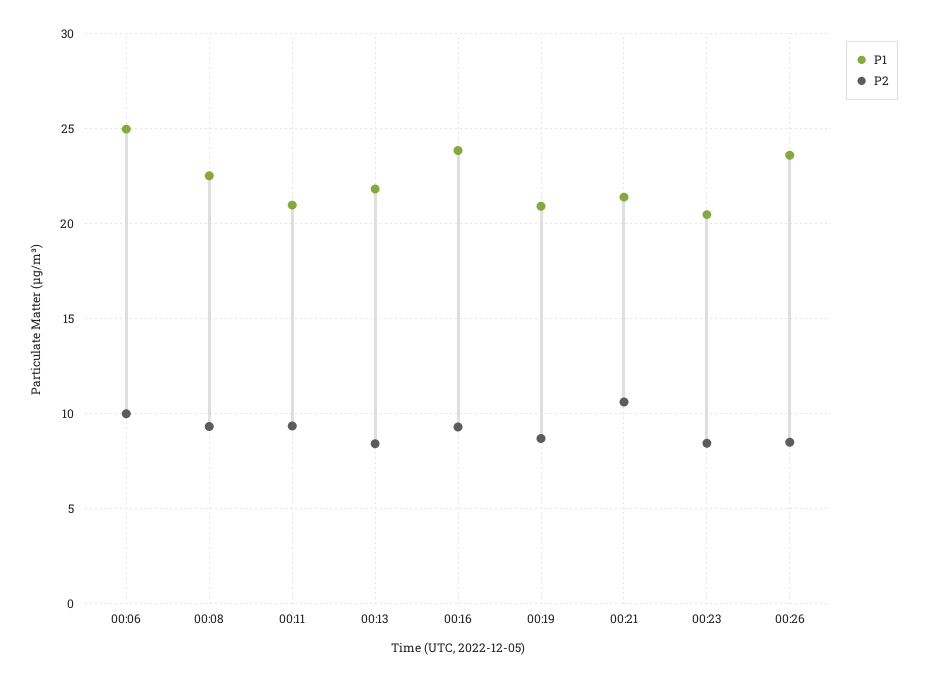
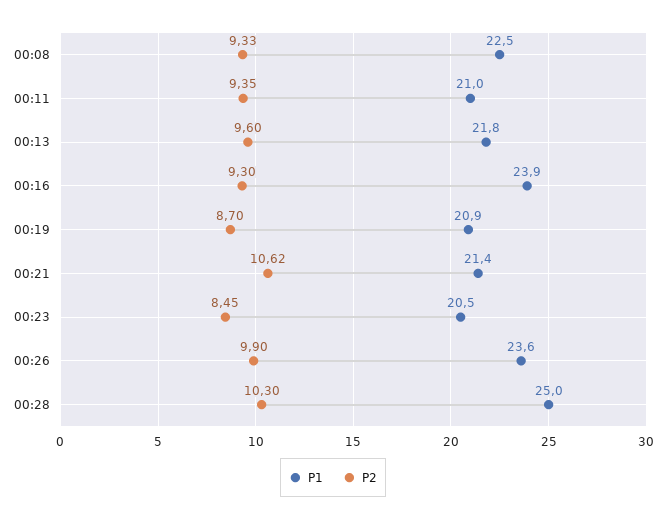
P1, 00:06: 25 -> none
P2, 00:06: 10 -> none
P2, 00:13: 8.5 -> 9.6
P2, 00:26: 8.5 -> 9.9
P1, 00:28: none -> 25
P2, 00:28: none -> 10.3

